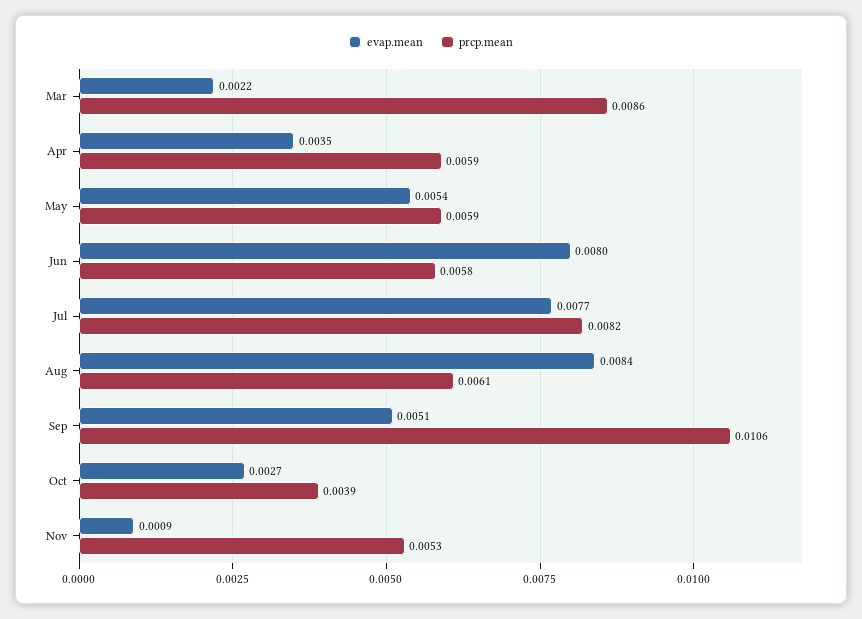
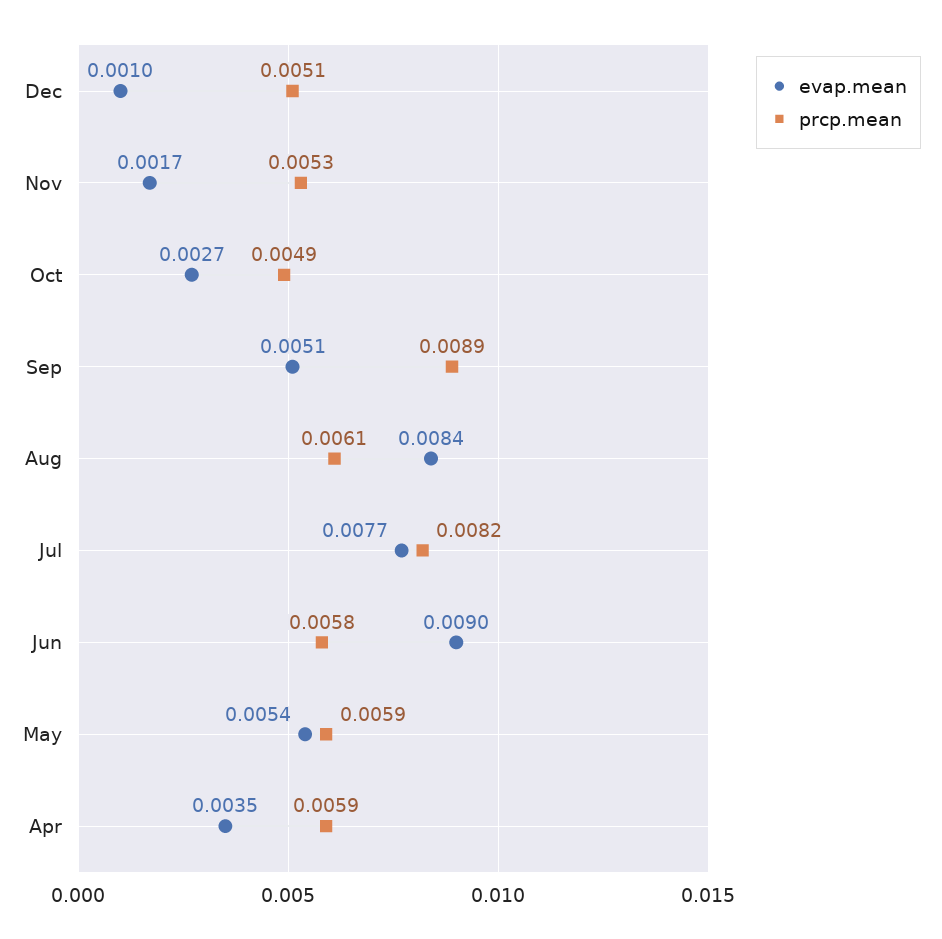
evap.mean, Mar: 0.0022 -> none
prcp.mean, Mar: 0.0086 -> none
evap.mean, Jun: 0.008 -> 0.009
prcp.mean, Sep: 0.0106 -> 0.0089
prcp.mean, Oct: 0.0039 -> 0.0049
evap.mean, Nov: 0.0009 -> 0.0017
evap.mean, Dec: none -> 0.001
prcp.mean, Dec: none -> 0.0051

